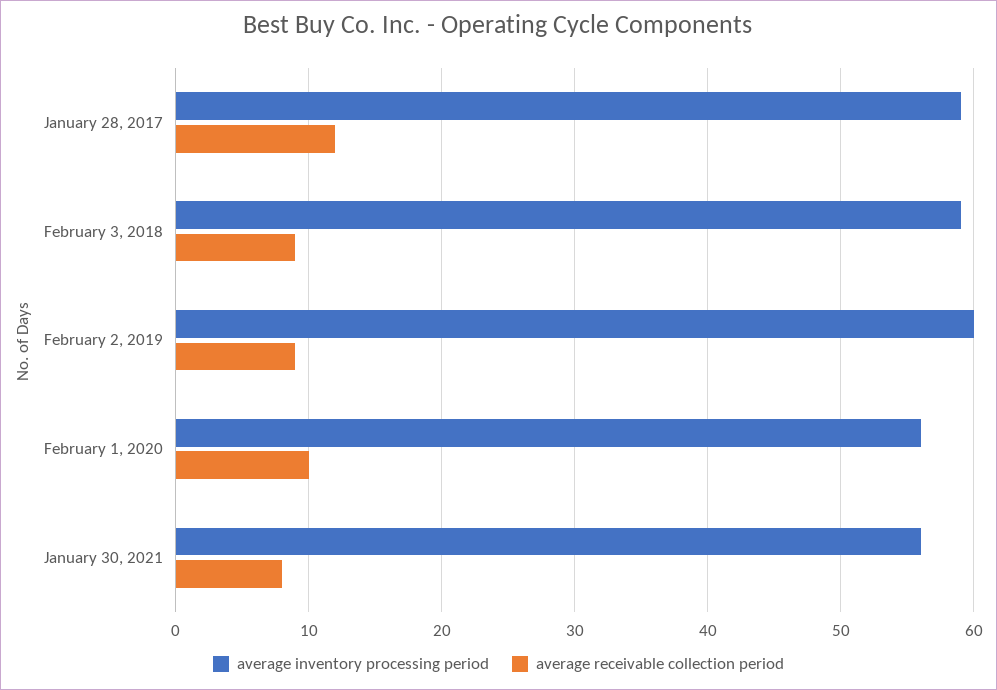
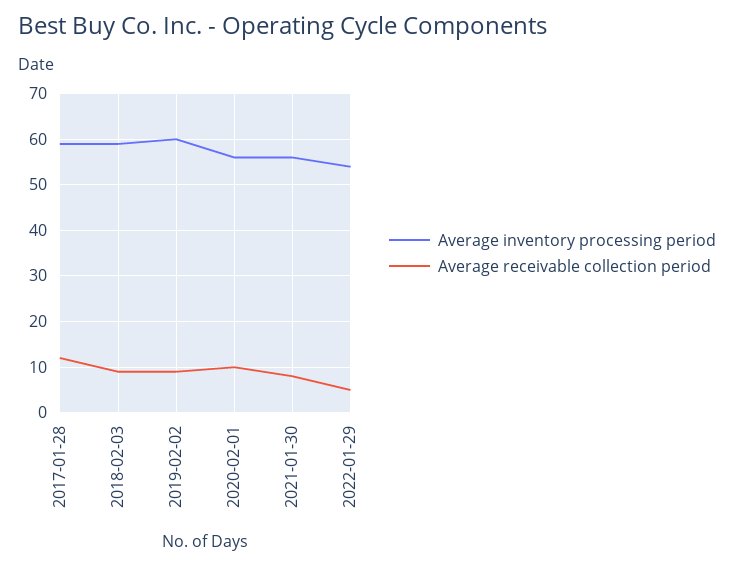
average inventory processing period, 2022-01-29: none -> 55
average receivable collection period, 2022-01-29: none -> 5

